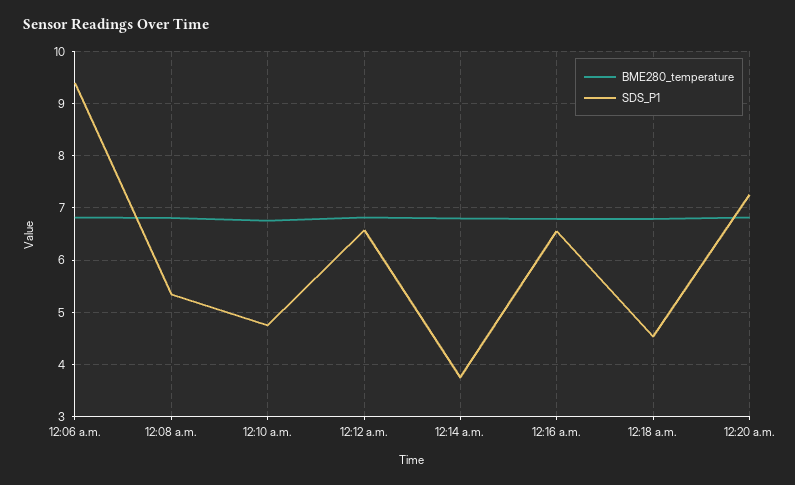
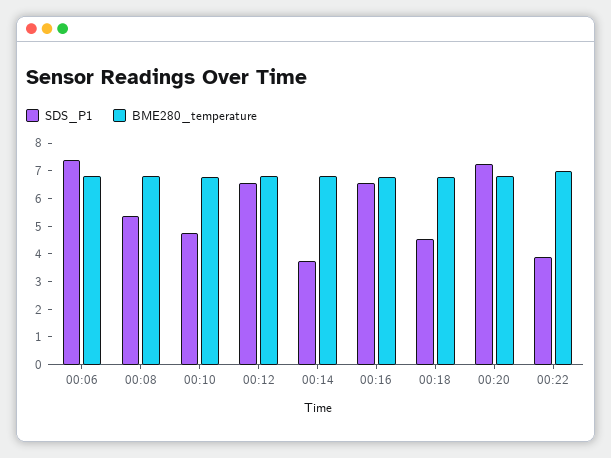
SDS_P1, 12:06 a.m.: 9.4 -> 7.5
SDS_P1, 00:22: none -> 4
BME280_temperature, 00:22: none -> 7

